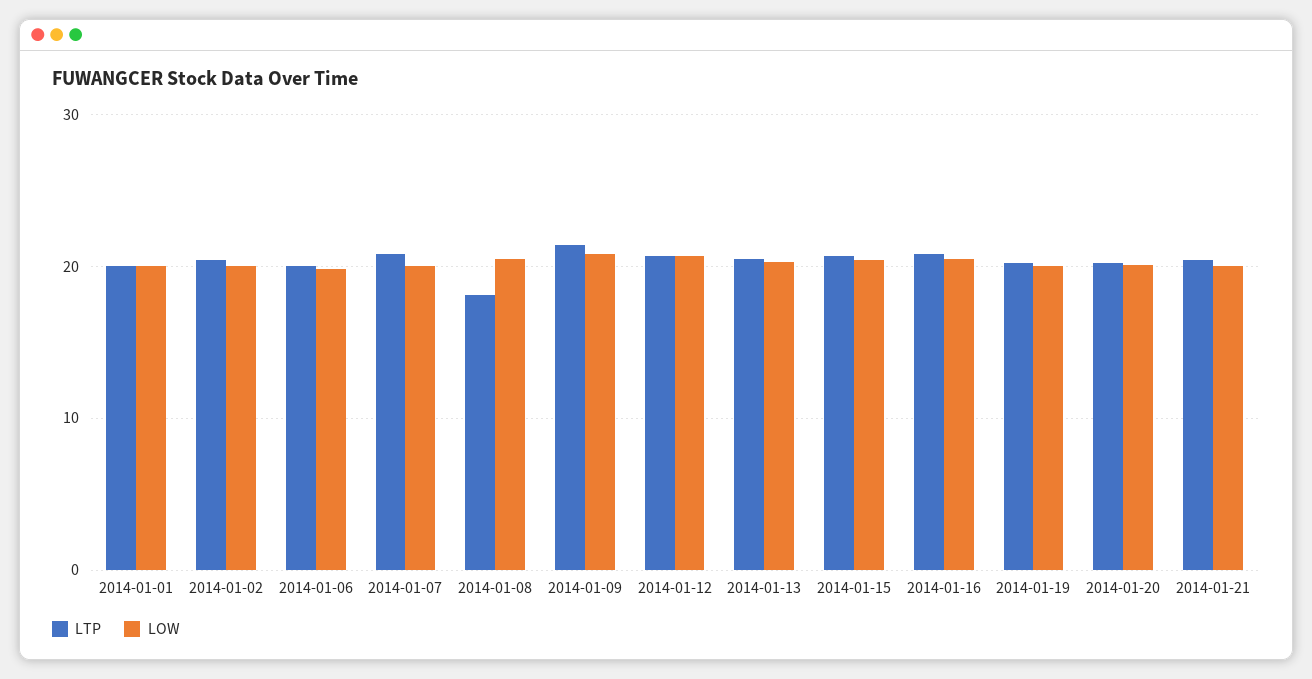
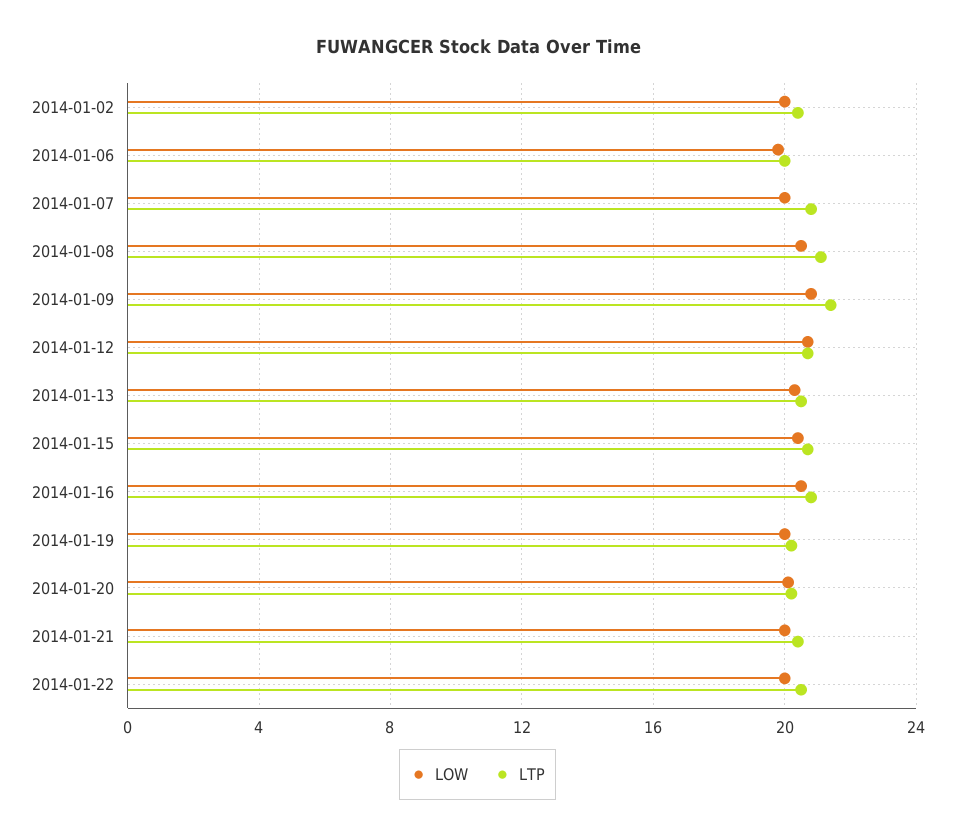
LTP, 2014-01-01: 20 -> none
LOW, 2014-01-01: 20 -> none
LTP, 2014-01-08: 18 -> 21
LOW, 2014-01-22: none -> 20
LTP, 2014-01-22: none -> 20.5

